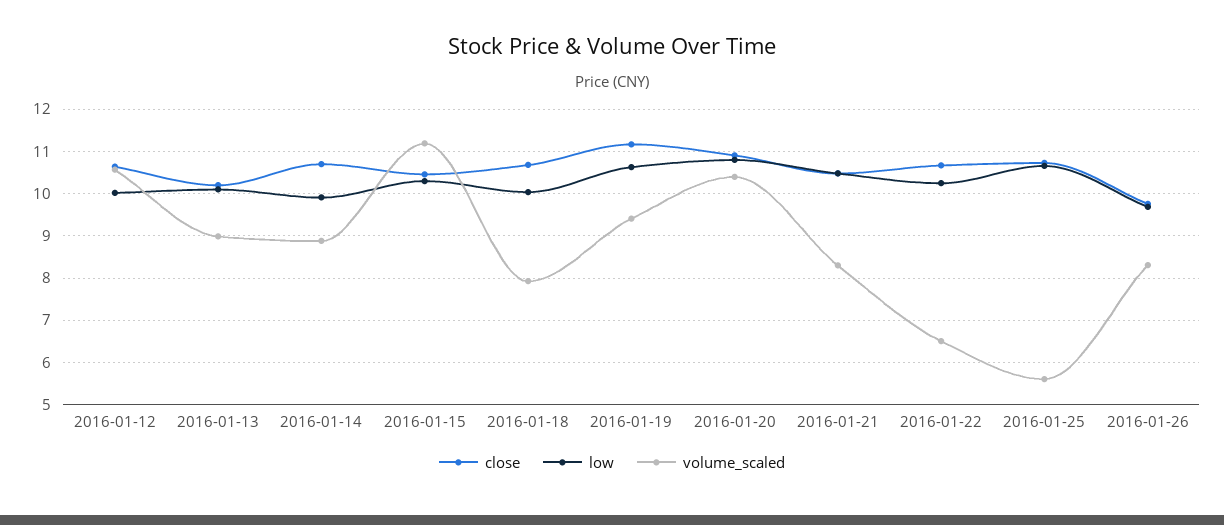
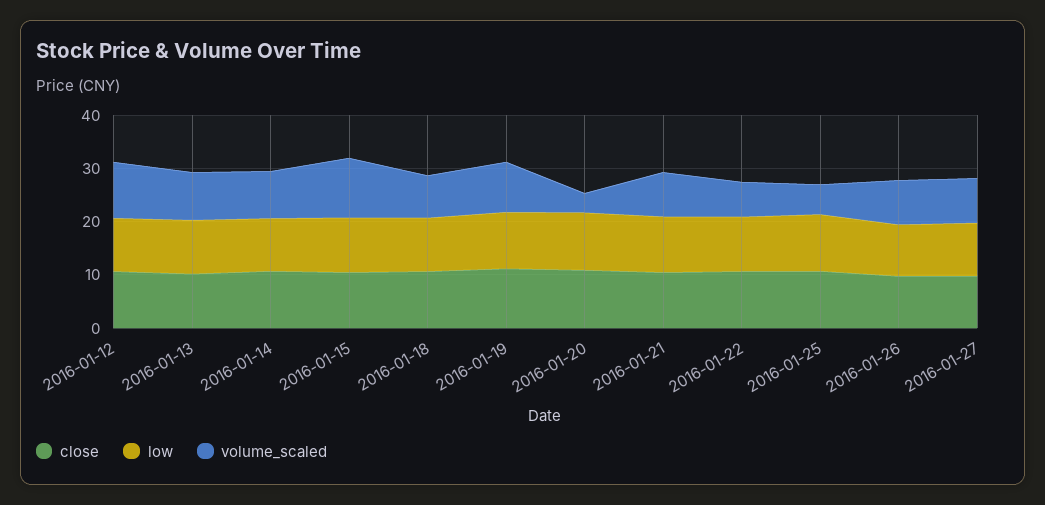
volume_scaled, 2016-01-20: 10.4 -> 4
close, 2016-01-27: none -> 10
low, 2016-01-27: none -> 10
volume_scaled, 2016-01-27: none -> 8

